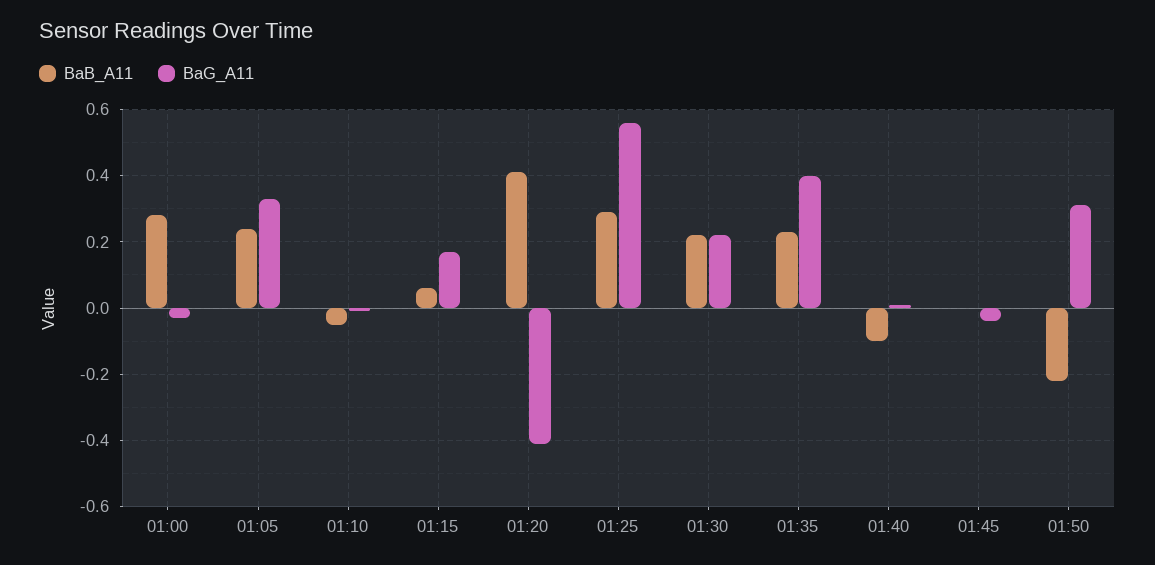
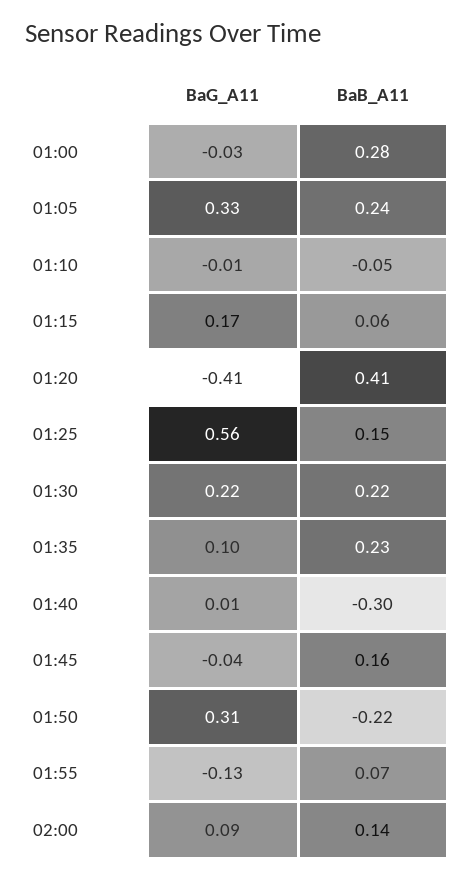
BaB_A11, 01:25: 0.3 -> 0.15
BaG_A11, 01:35: 0.4 -> 0.1
BaB_A11, 01:40: -0.1 -> -0.3
BaB_A11, 01:45: 0 -> 0.16
BaG_A11, 01:55: none -> -0.13
BaB_A11, 01:55: none -> 0.07
BaG_A11, 02:00: none -> 0.09
BaB_A11, 02:00: none -> 0.14

